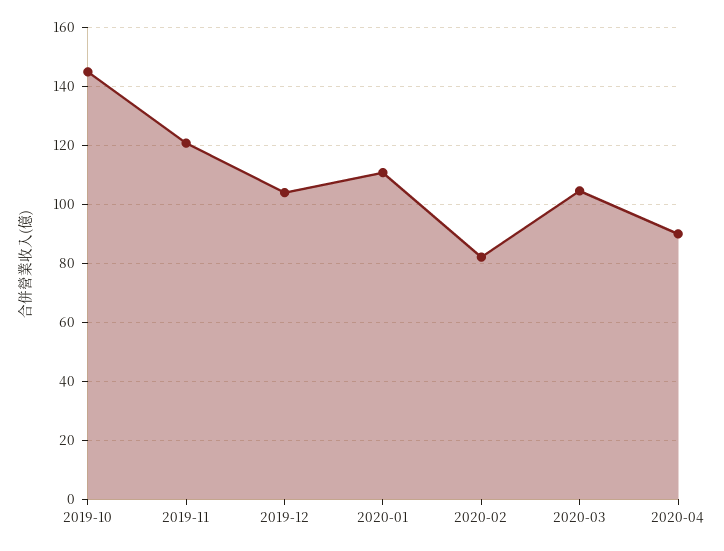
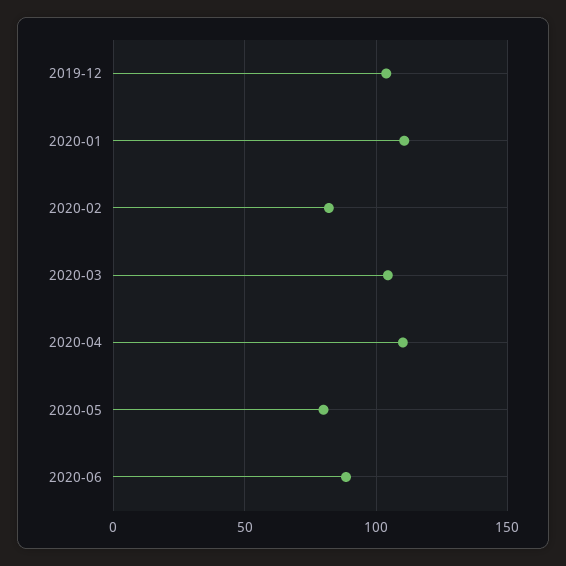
2019-10: 145 -> none
2019-11: 120 -> none
2020-04: 90 -> 110
2020-05: none -> 80
2020-06: none -> 90

